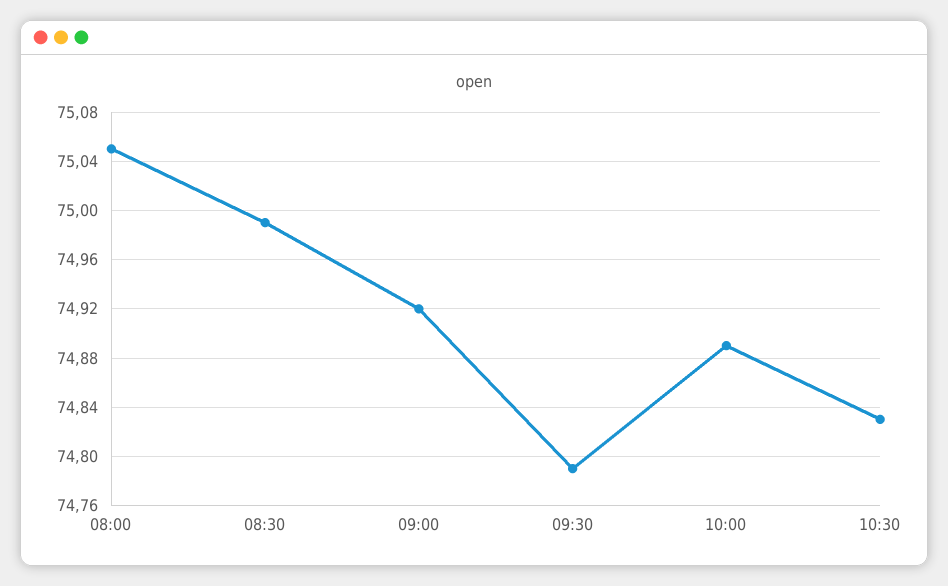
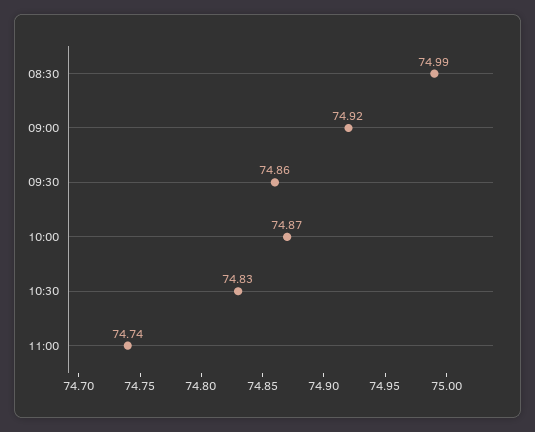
08:00: 75.05 -> none
09:30: 74.79 -> 74.86
10:00: 74.89 -> 74.87
11:00: none -> 74.74

